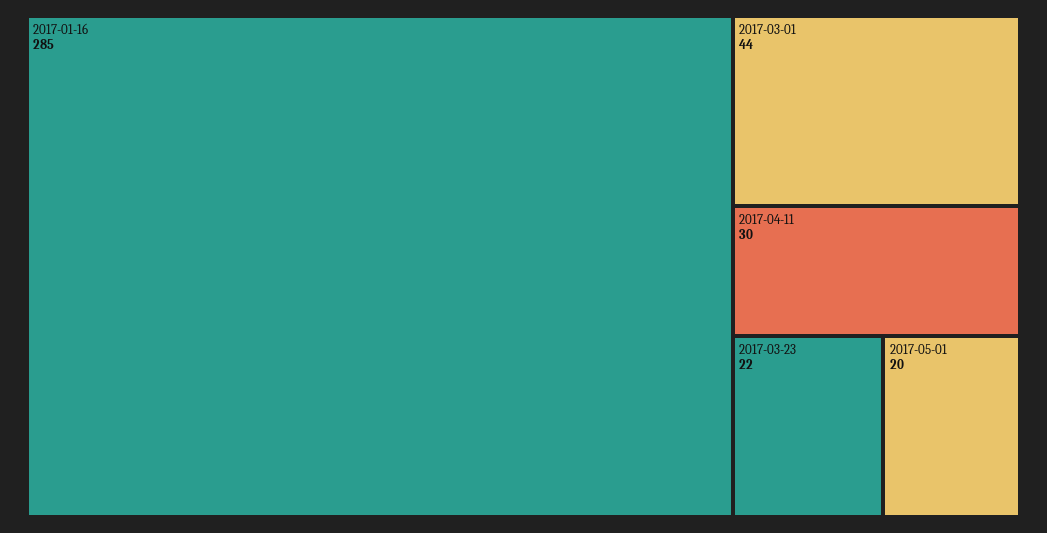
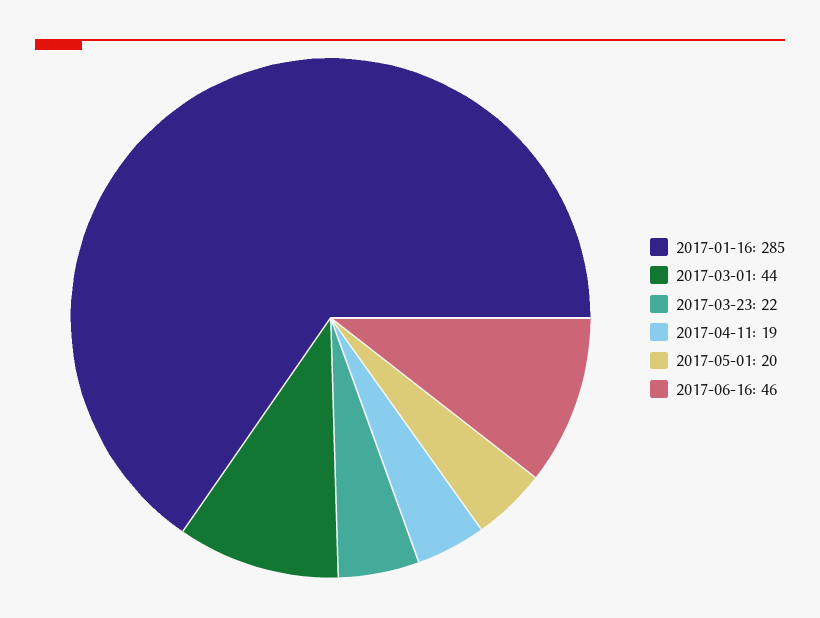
2017-04-11: 30 -> 19
2017-06-16: none -> 46

